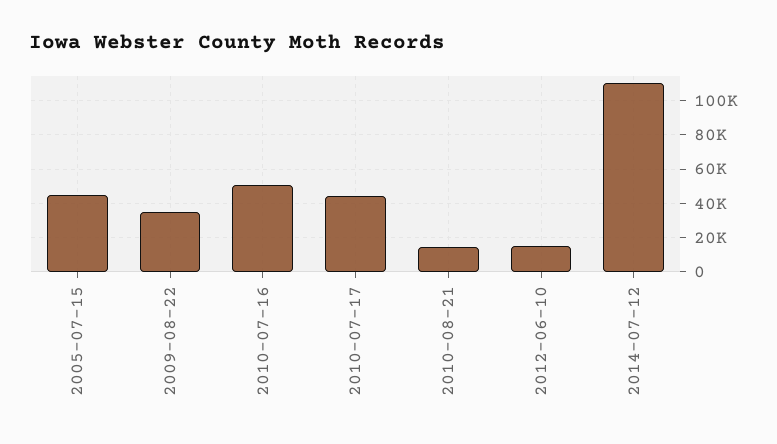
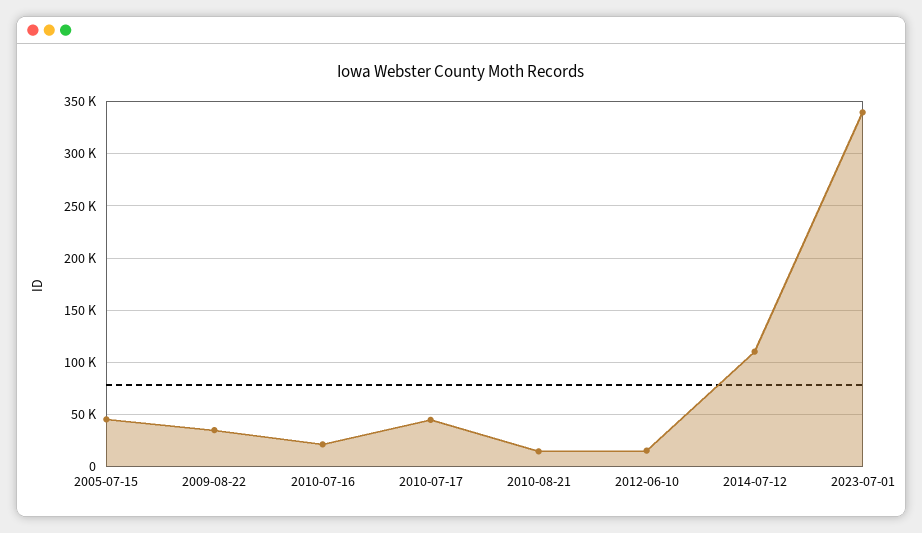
2010-07-16: 50000 -> 20000
2023-07-01: none -> 340000

